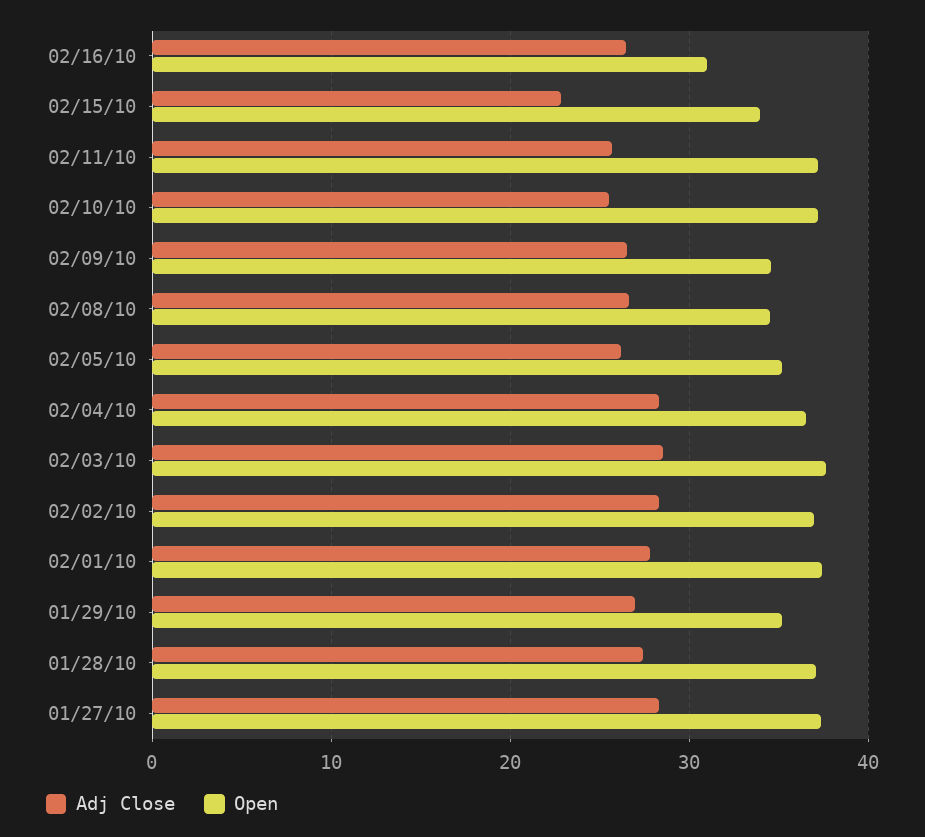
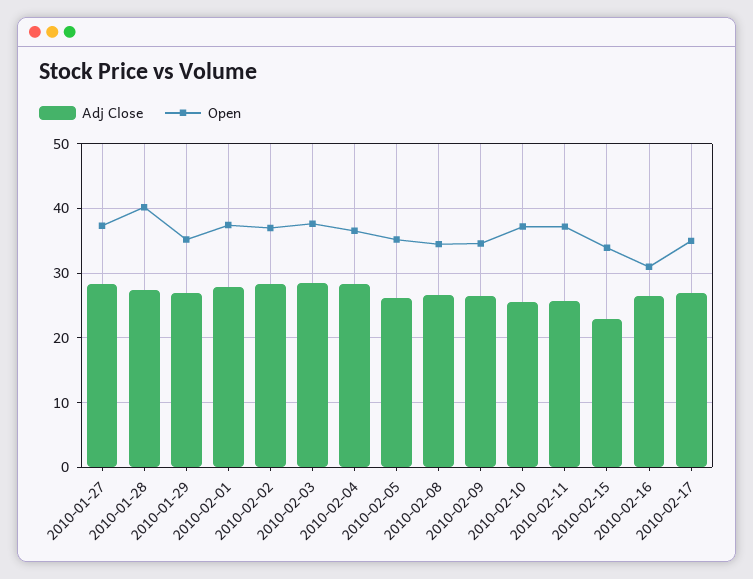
Open, 01/28/10: 37 -> 40
Adj Close, 2010-02-17: none -> 27
Open, 2010-02-17: none -> 35

